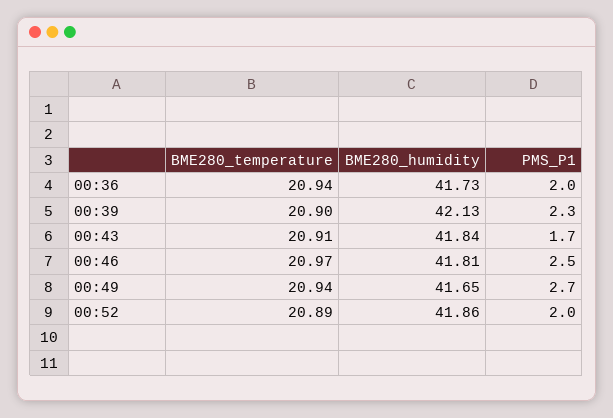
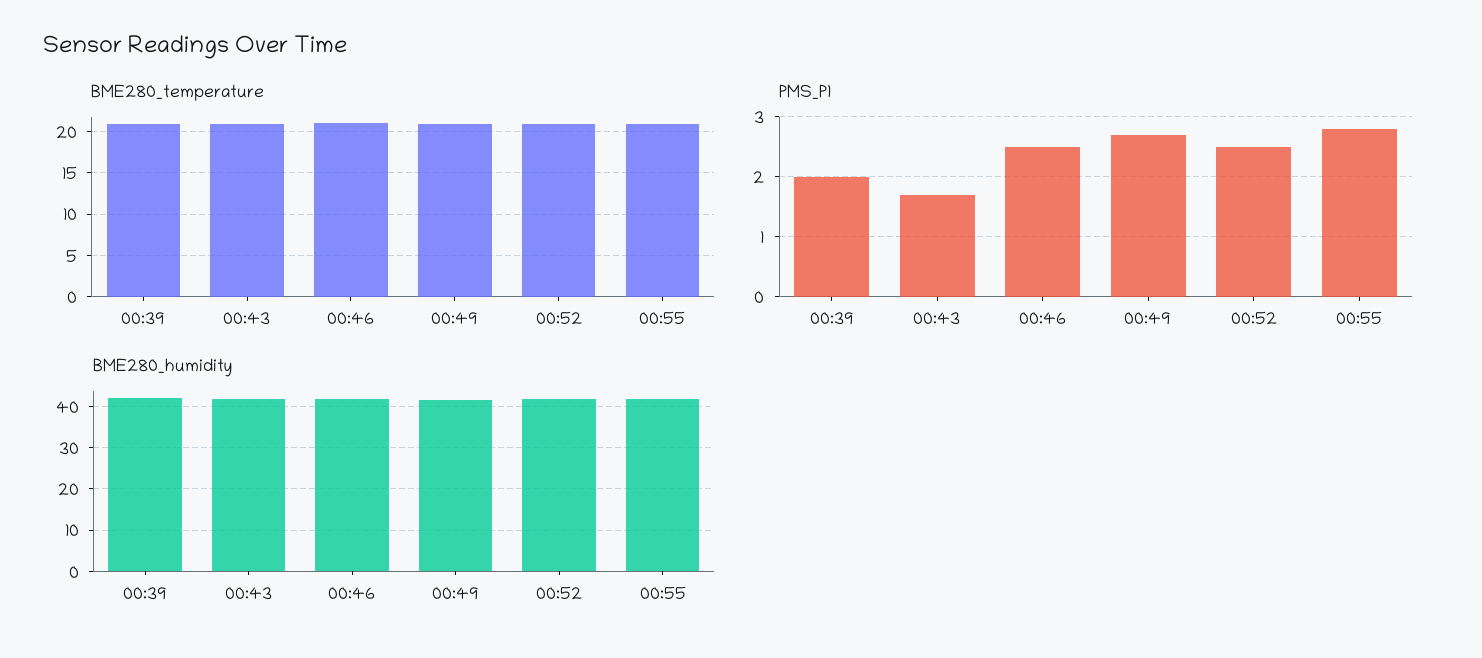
BME280_temperature, 00:36: 20.94 -> none
BME280_humidity, 00:36: 41.73 -> none
PMS_P1, 00:36: 2 -> none
PMS_P1, 00:39: 2.3 -> 2
PMS_P1, 00:52: 2 -> 2.5
BME280_temperature, 00:55: none -> 21
PMS_P1, 00:55: none -> 2.8
BME280_humidity, 00:55: none -> 42

